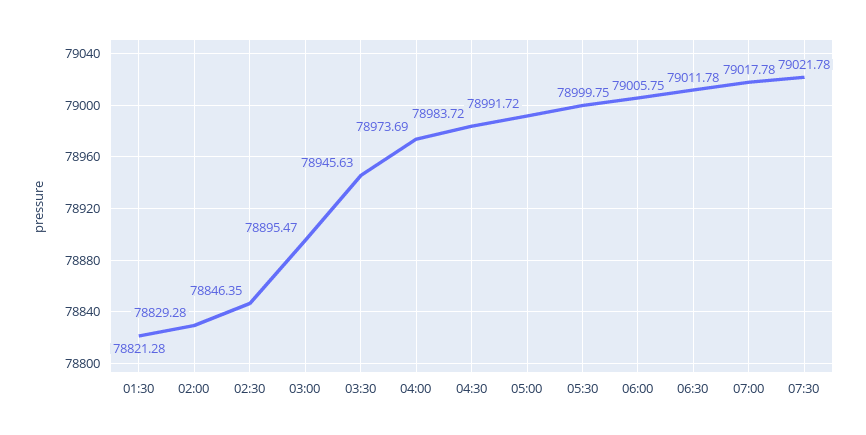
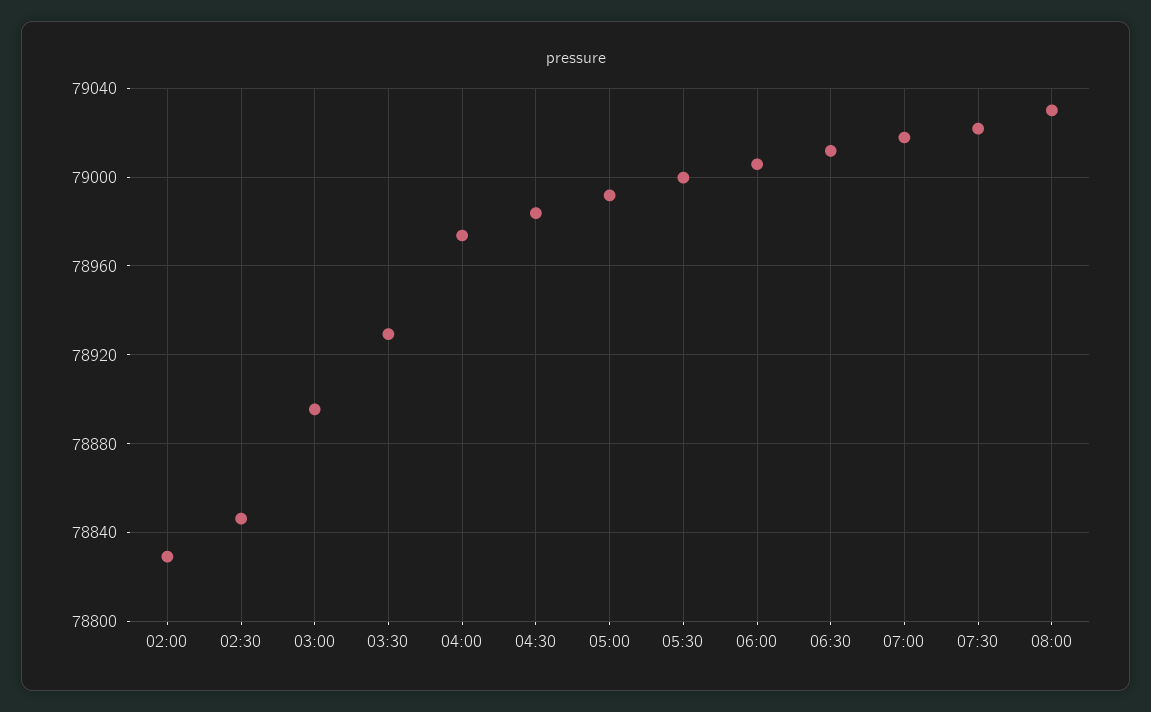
01:30: 78821.28 -> none
03:30: 78945.63 -> 78930
08:00: none -> 79030

